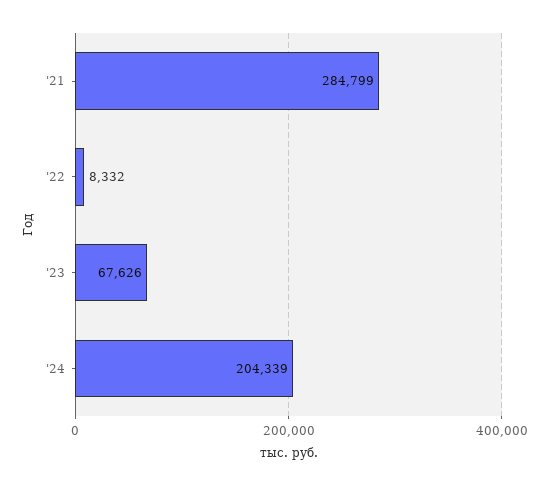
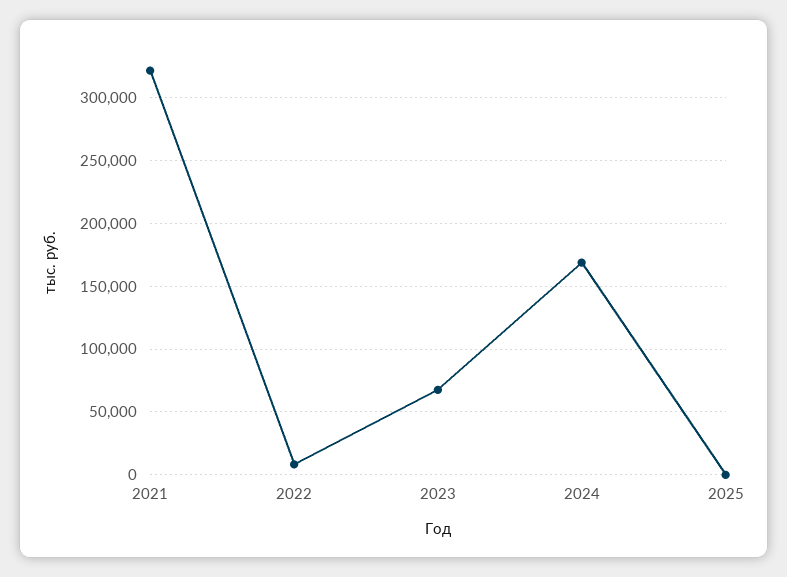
'21: 284799 -> 320000
'24: 204339 -> 170000
2025: none -> 0

